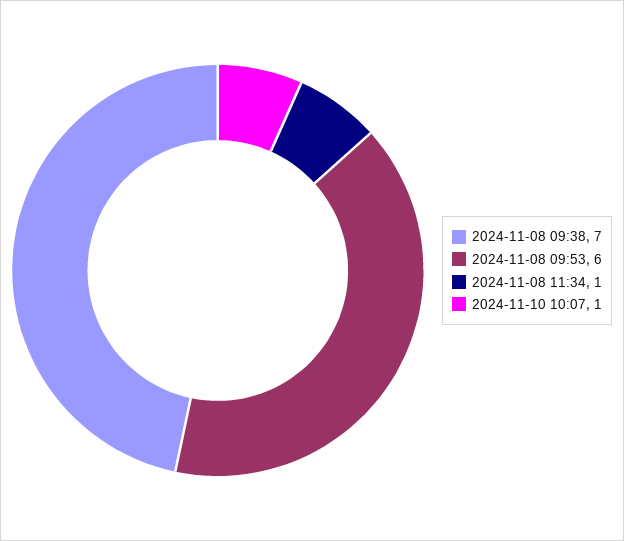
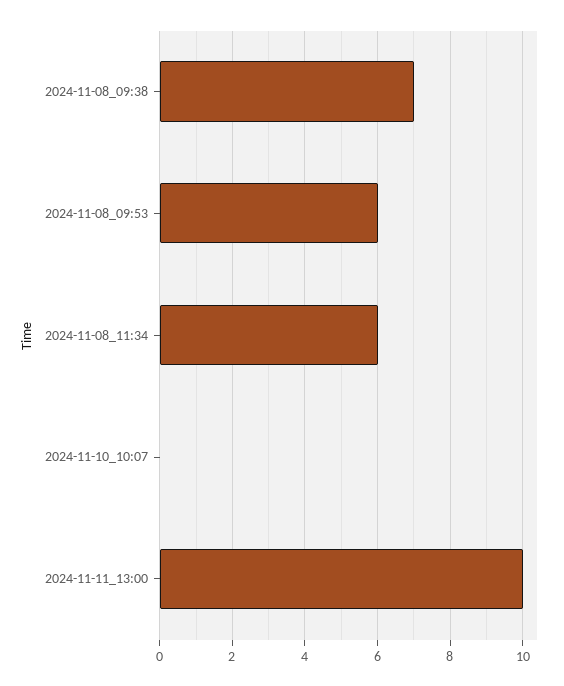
2024-11-08 11:34: 1 -> 6
2024-11-10 10:07: 1 -> 0
2024-11-11_13:00: none -> 10

